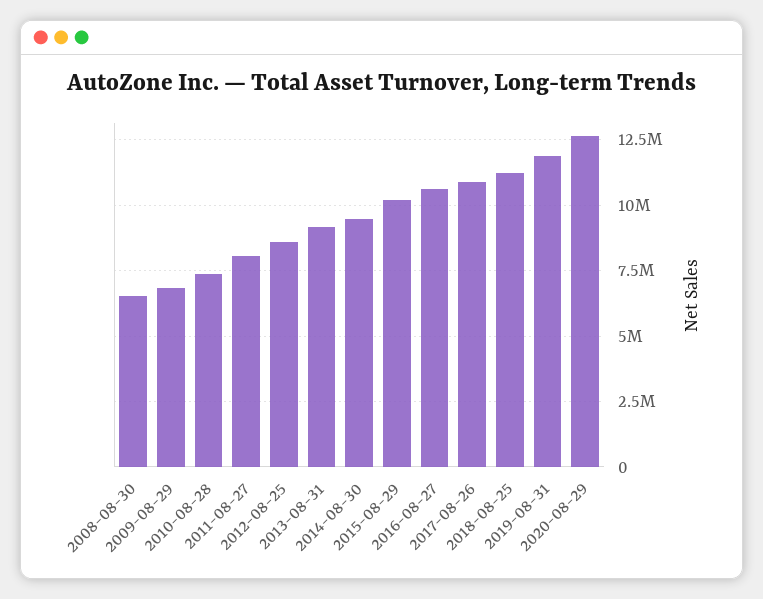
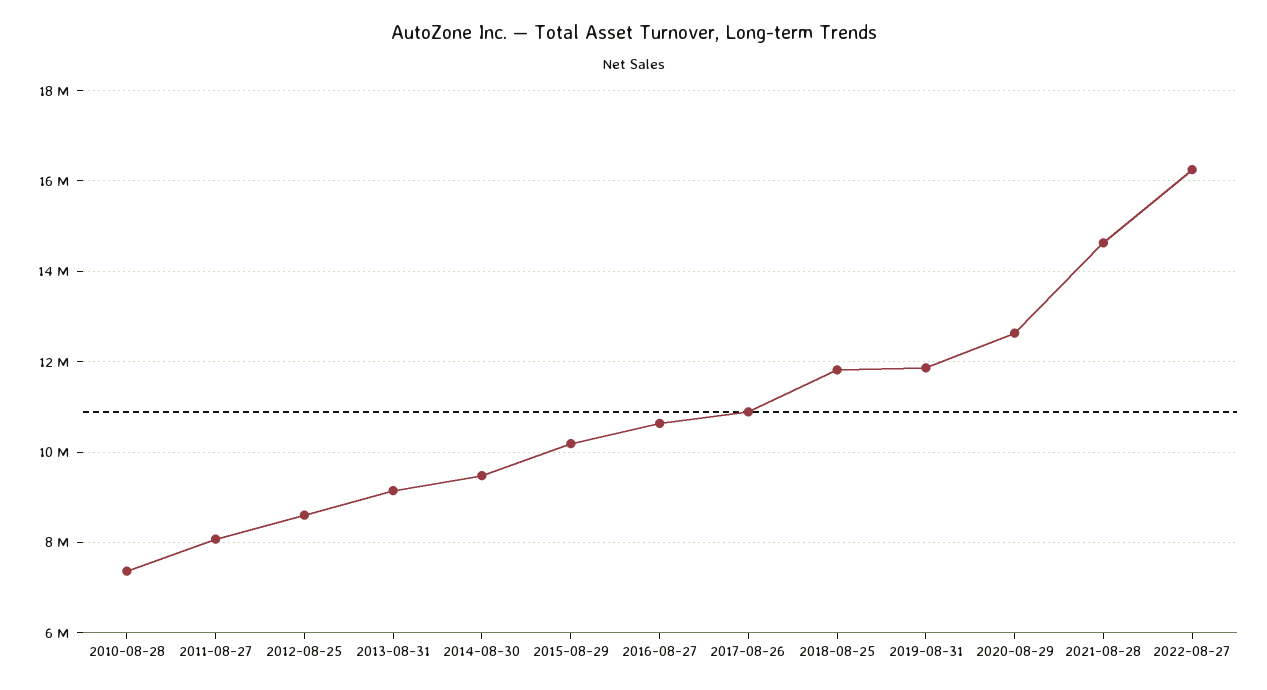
2008-08-30: 6500000 -> none
2009-08-29: 6750000 -> none
2018-08-25: 11250000 -> 11800000
2021-08-28: none -> 14600000
2022-08-27: none -> 16200000

